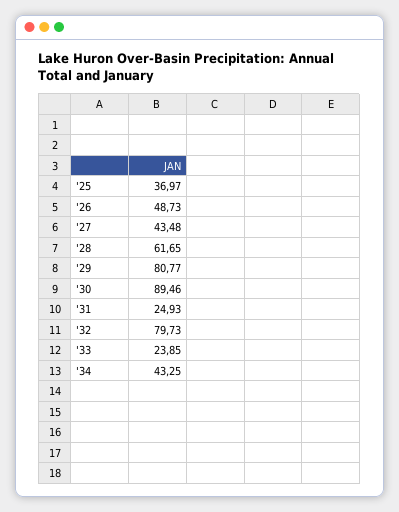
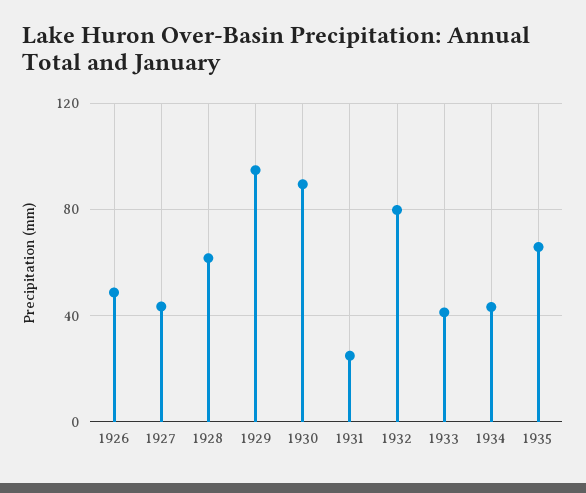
'25: 36.97 -> none
'29: 80.77 -> 95
'33: 23.85 -> 40
1935: none -> 65

